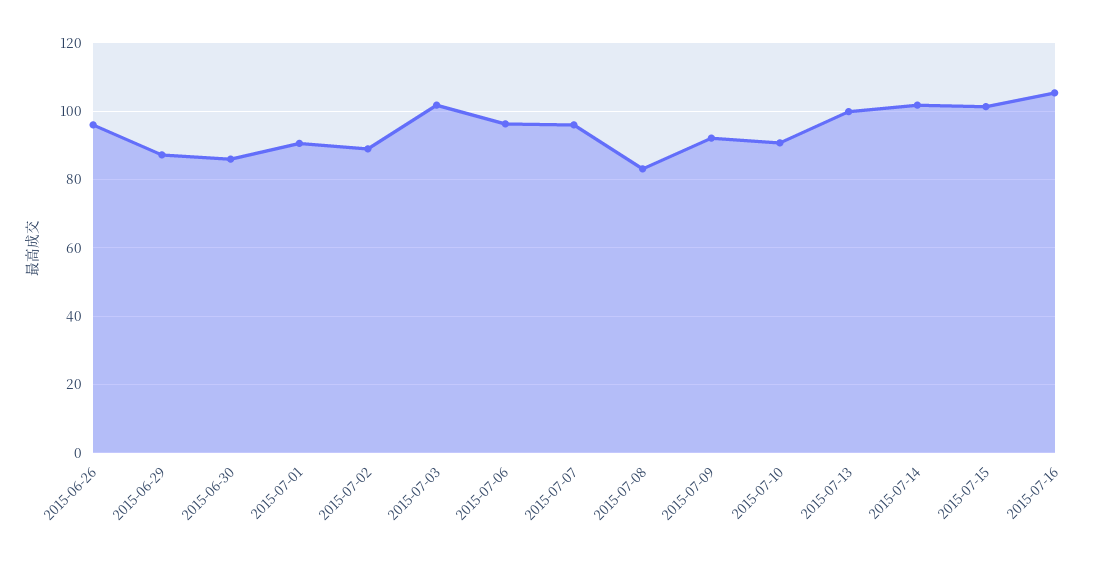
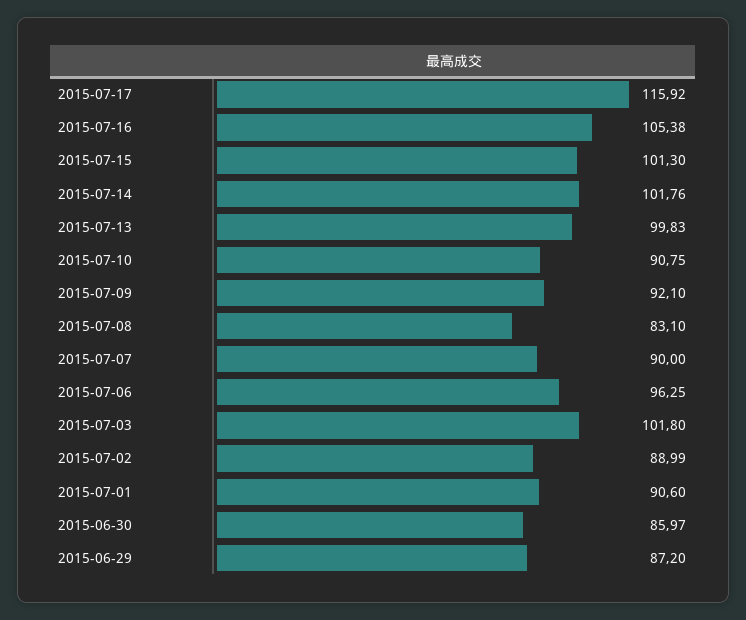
2015-06-26: 96 -> none
2015-07-07: 96 -> 90
2015-07-17: none -> 115.92

